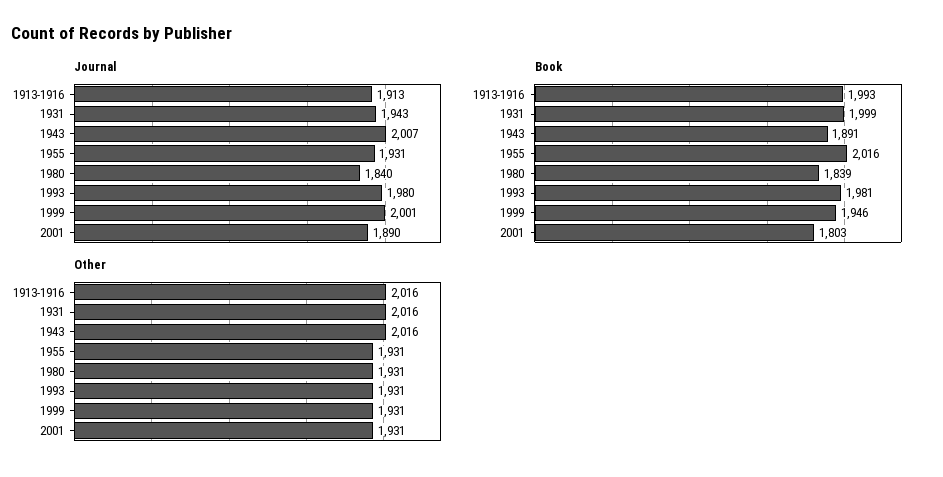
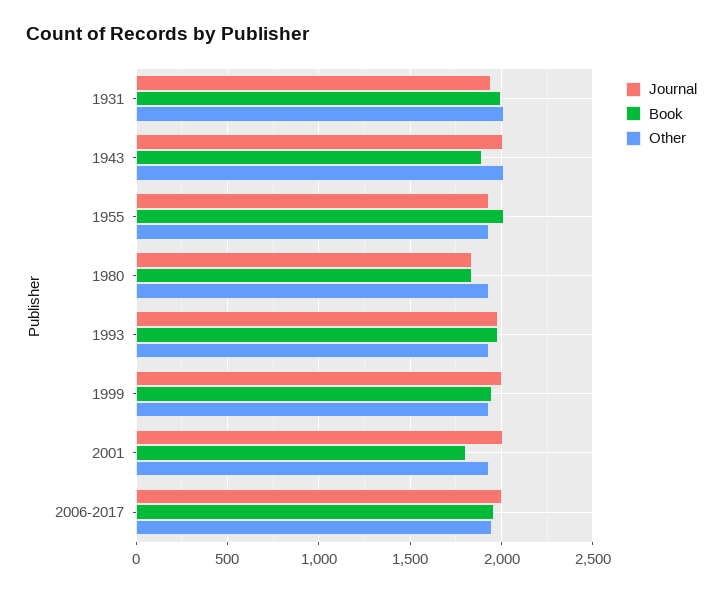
Journal, 1913-1916: 1913 -> none
Journal, 2001: 1890 -> 2000
Book, 1913-1916: 1993 -> none
Other, 1913-1916: 2016 -> none
Journal, 2006-2017: none -> 2000
Book, 2006-2017: none -> 1950
Other, 2006-2017: none -> 1950

